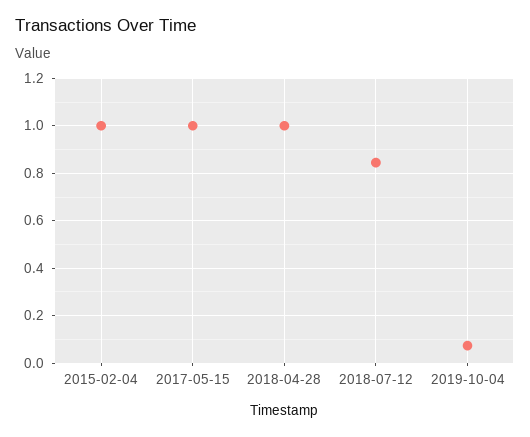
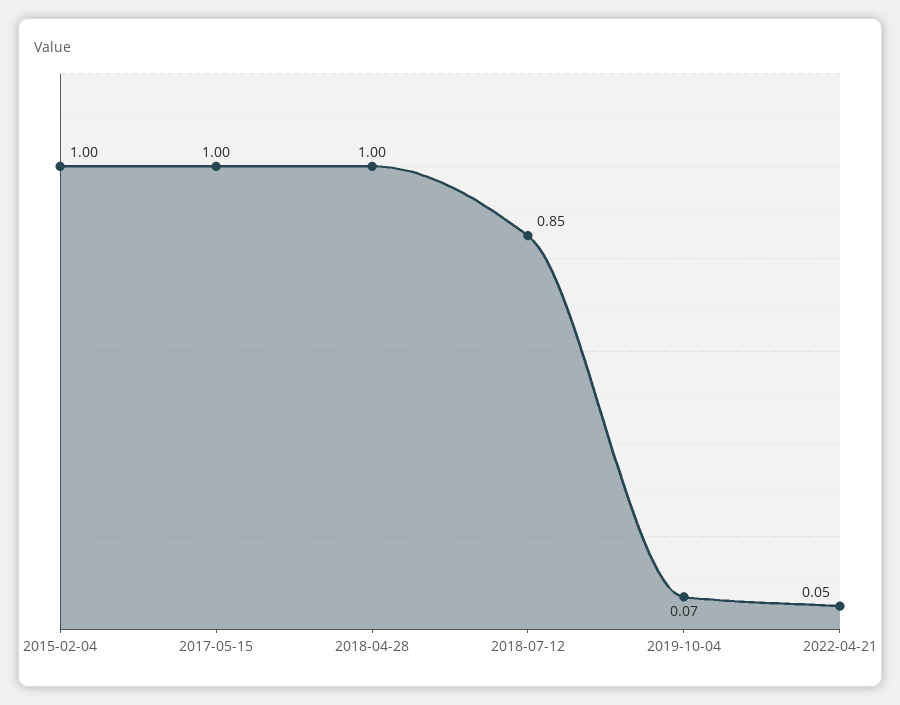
2022-04-21: none -> 0.05

